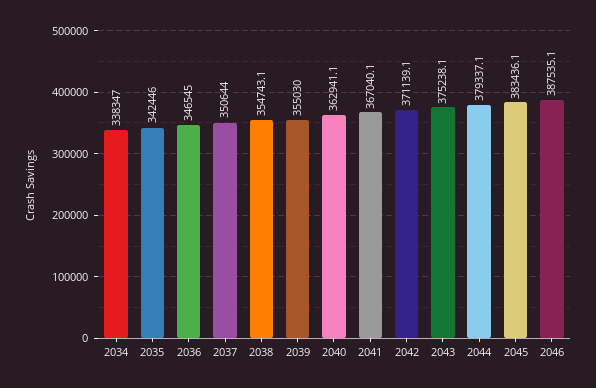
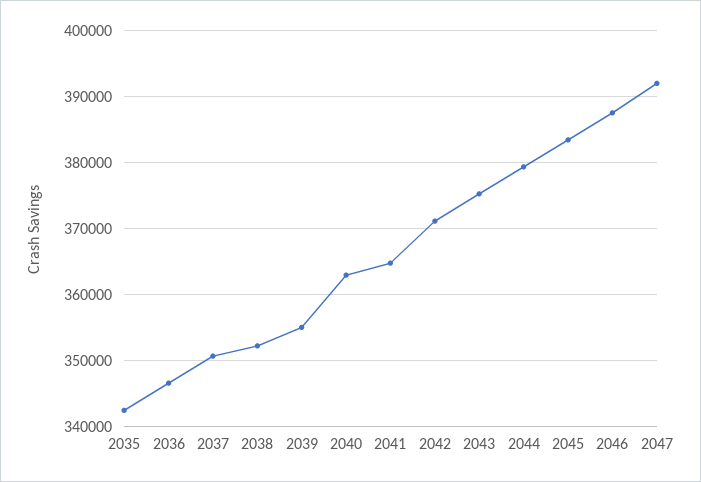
2034: 338347 -> none
2038: 354743.1 -> 352000
2041: 367040.1 -> 365000
2047: none -> 392000

